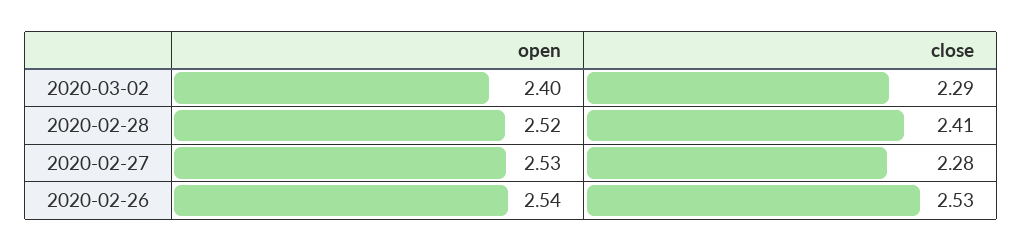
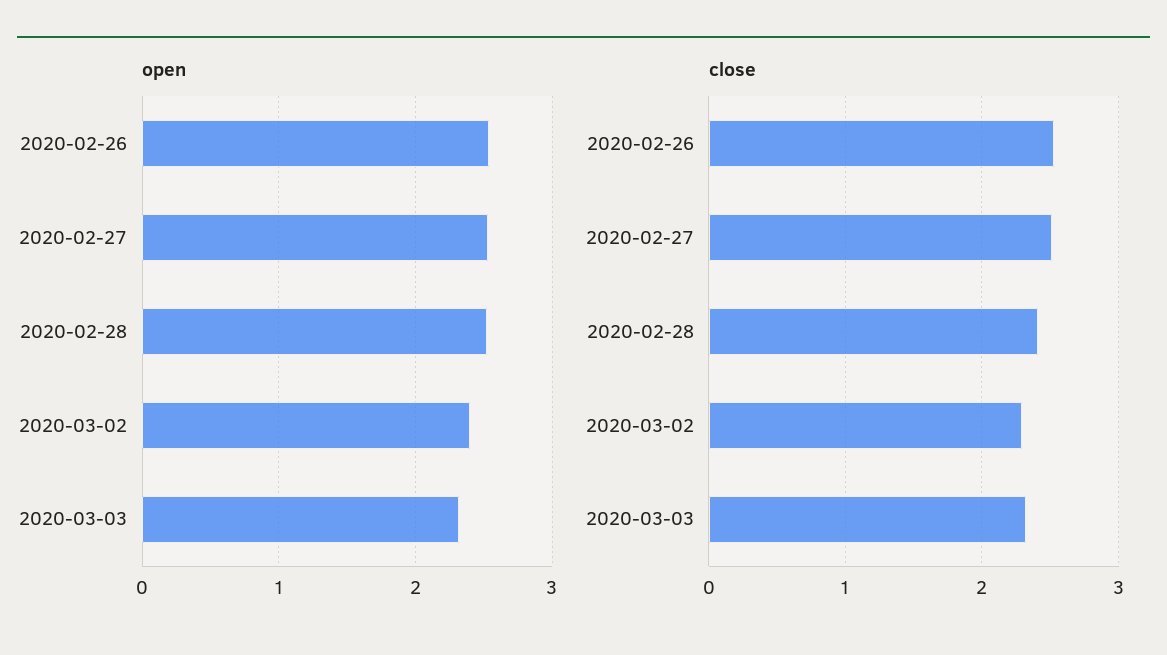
close, 2020-02-27: 2.28 -> 2.5
open, 2020-03-03: none -> 2.3
close, 2020-03-03: none -> 2.3

